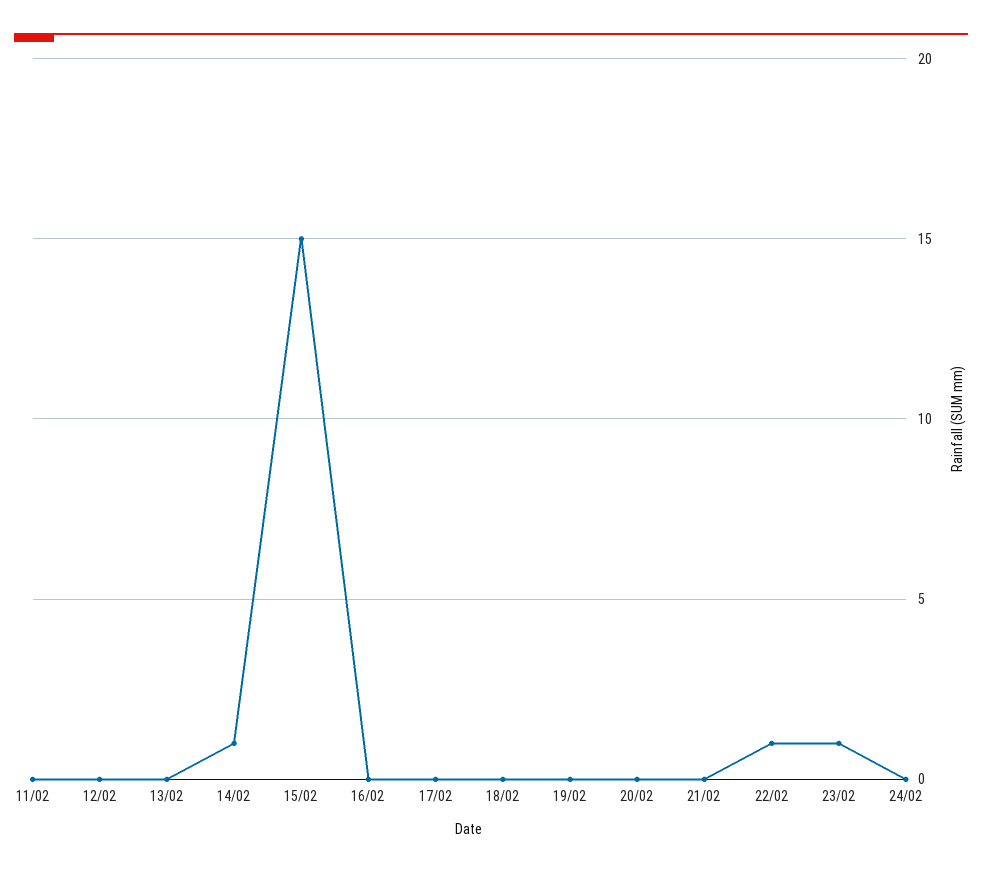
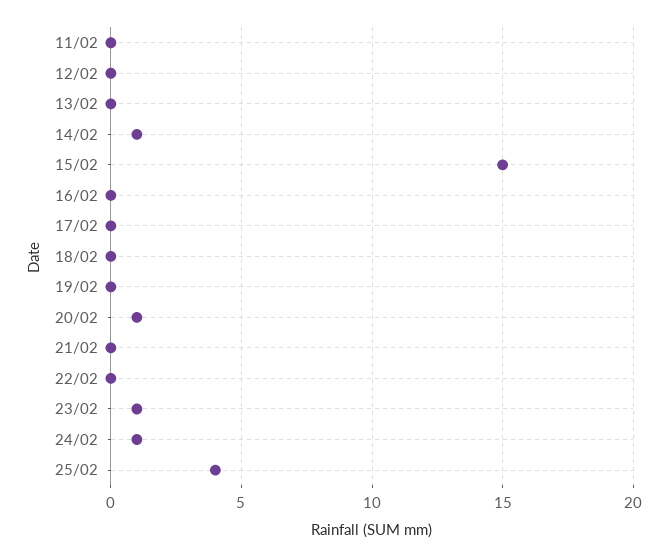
20/02: 0 -> 1
22/02: 1 -> 0
24/02: 0 -> 1
25/02: none -> 4

